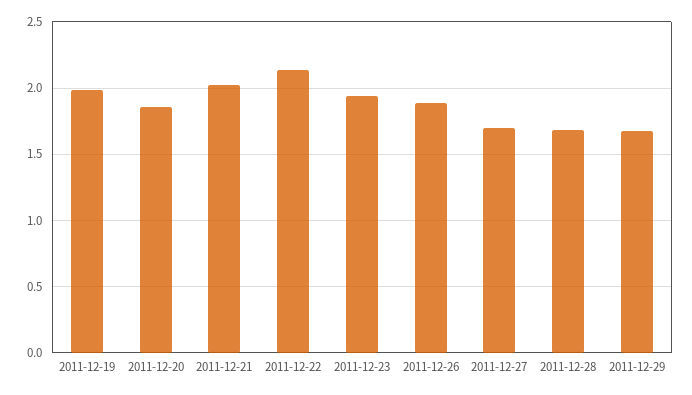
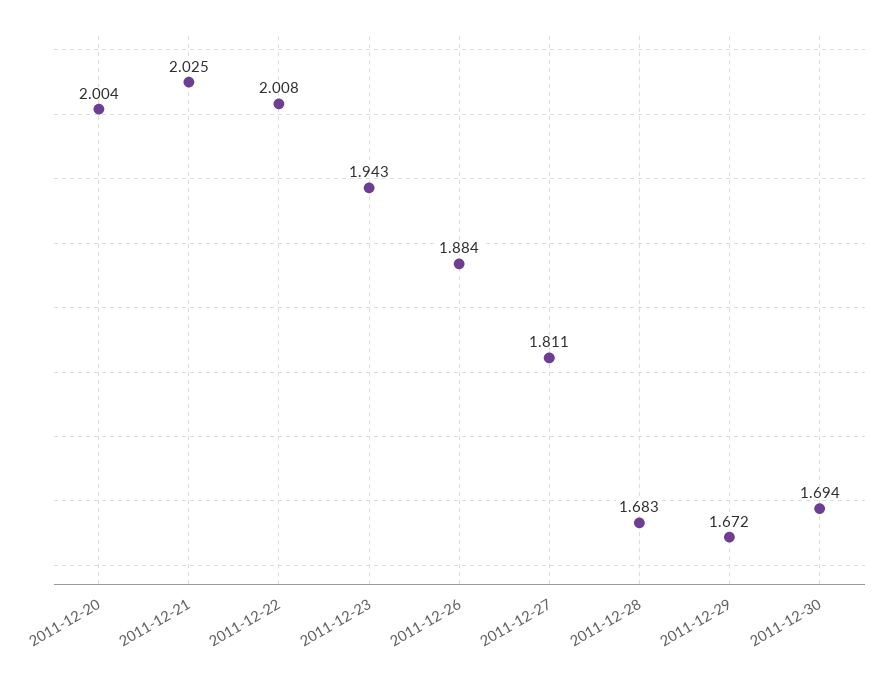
2011-12-19: 2 -> none
2011-12-20: 1.85 -> 2.004
2011-12-22: 2.15 -> 2.008
2011-12-27: 1.7 -> 1.811
2011-12-30: none -> 1.694

